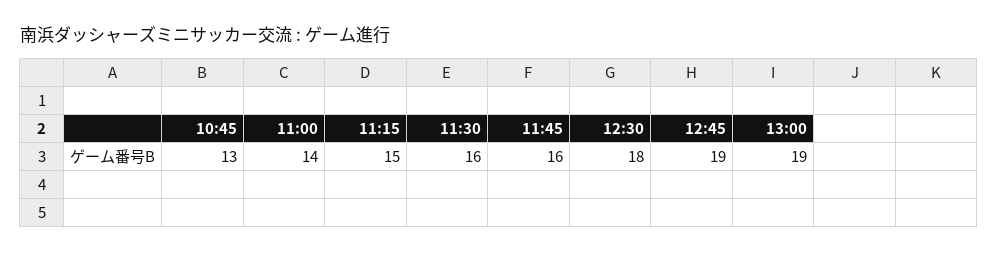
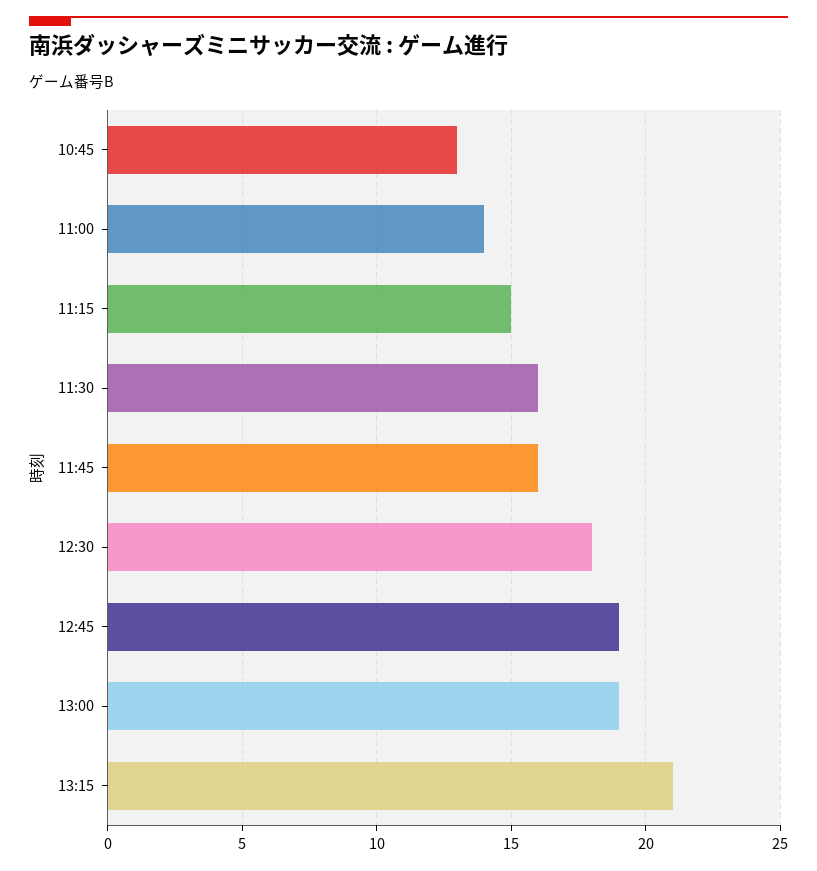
13:15: none -> 21

